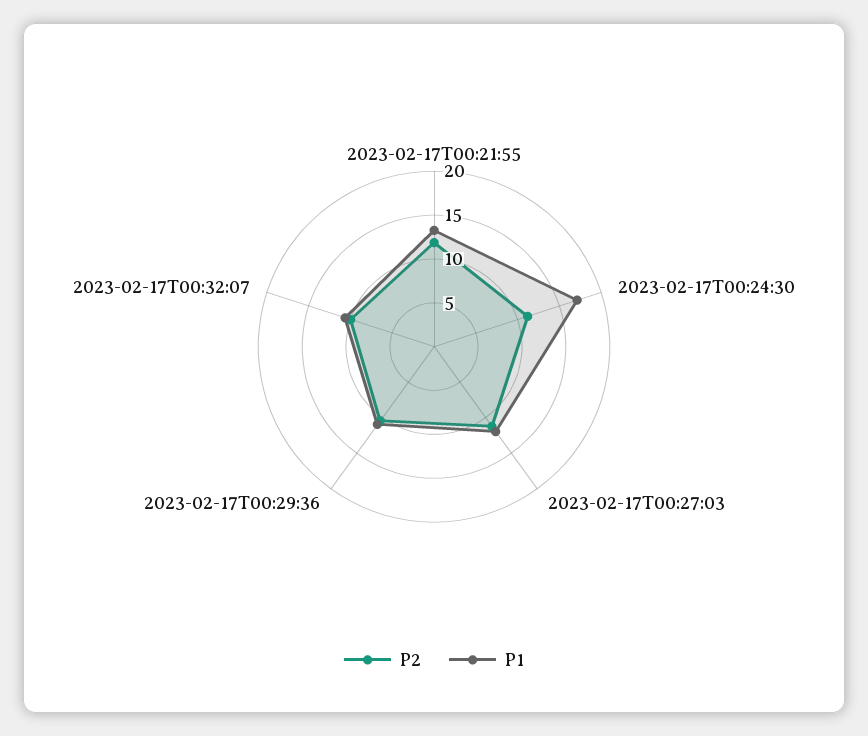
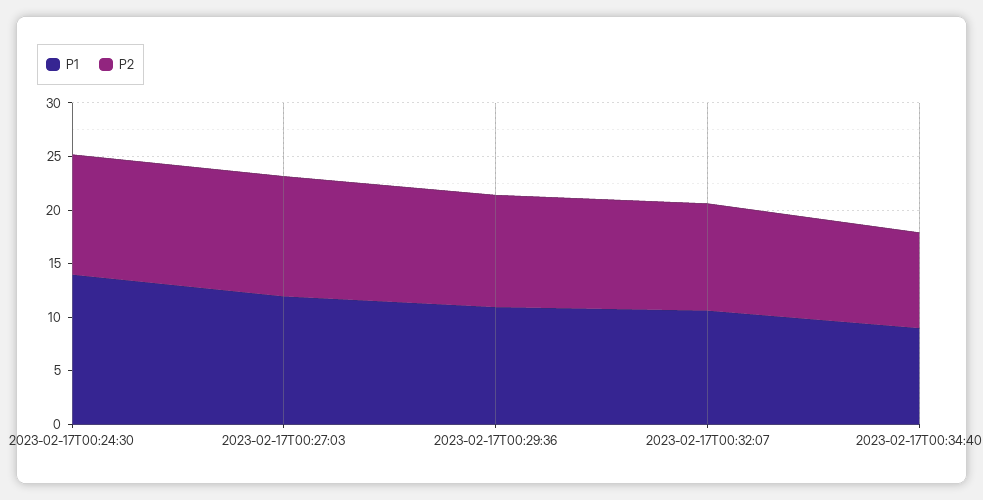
P2, 2023-02-17T00:21:55: 12 -> none
P1, 2023-02-17T00:21:55: 13 -> none
P1, 2023-02-17T00:24:30: 17 -> 14
P1, 2023-02-17T00:34:40: none -> 9
P2, 2023-02-17T00:34:40: none -> 9

